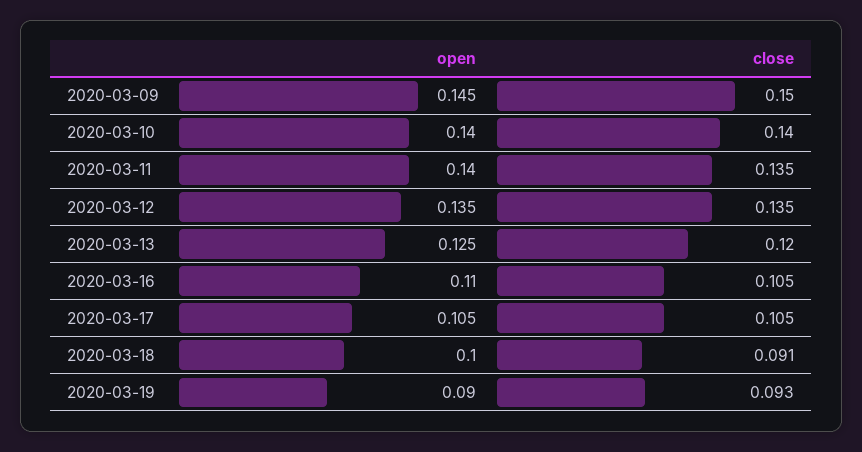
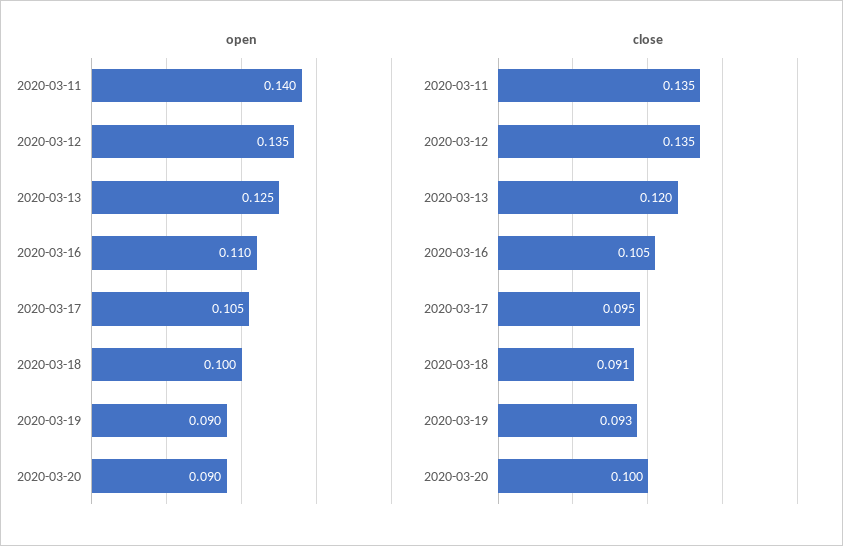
open, 2020-03-09: 0.145 -> none
close, 2020-03-09: 0.15 -> none
open, 2020-03-10: 0.14 -> none
close, 2020-03-10: 0.14 -> none
close, 2020-03-17: 0.105 -> 0.095
open, 2020-03-20: none -> 0.09
close, 2020-03-20: none -> 0.1

